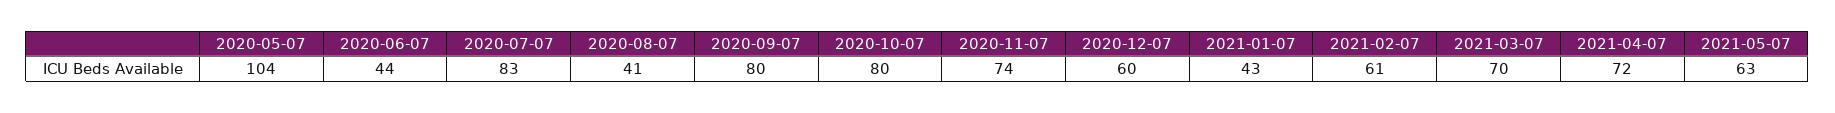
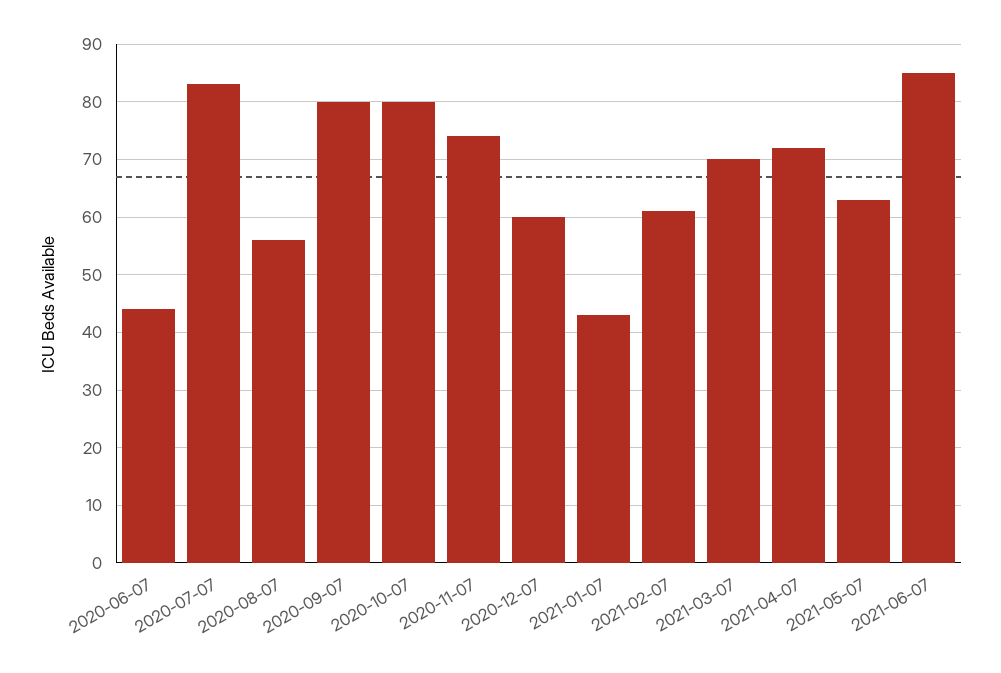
2020-05-07: 104 -> none
2020-08-07: 41 -> 55
2021-06-07: none -> 85

